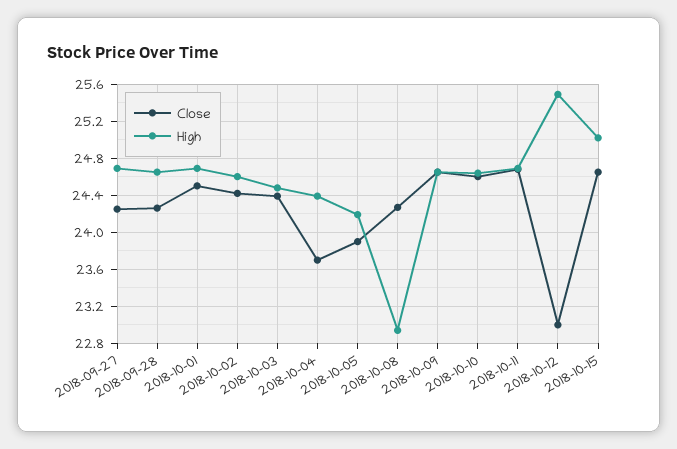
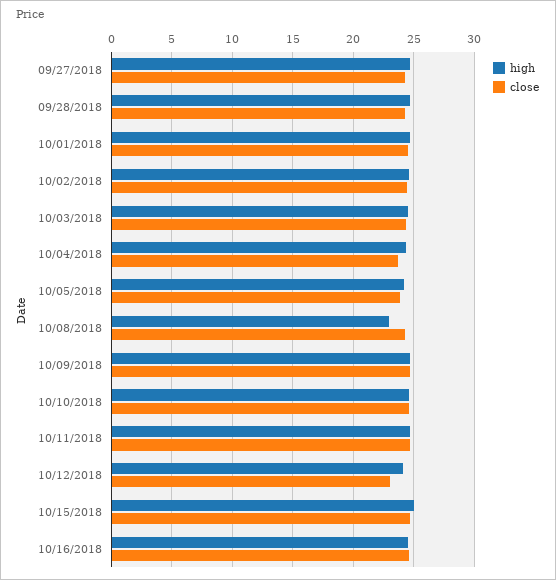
High, 2018-10-12: 25.5 -> 24
High, 10/16/2018: none -> 24.5
Close, 10/16/2018: none -> 24.5

